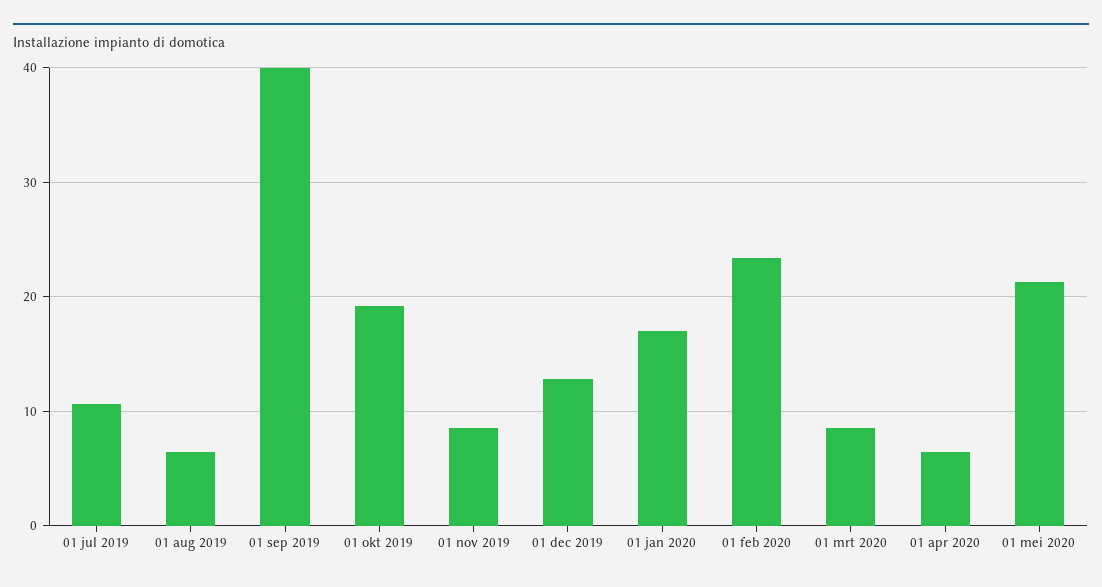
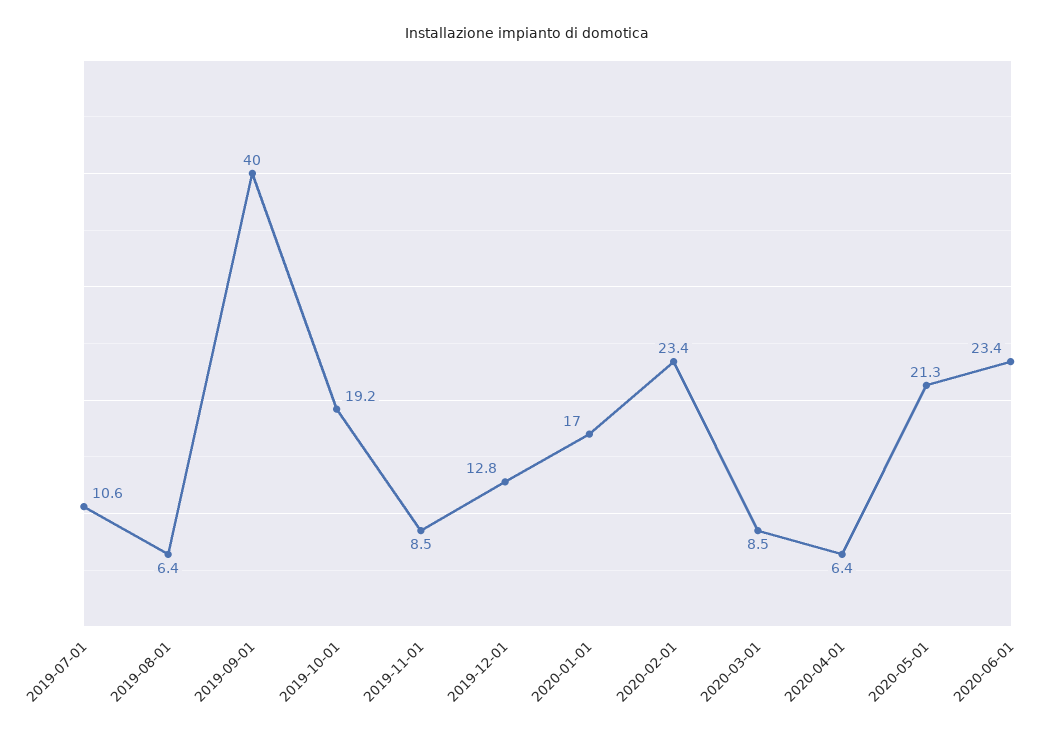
2020-06-01: none -> 23.4

